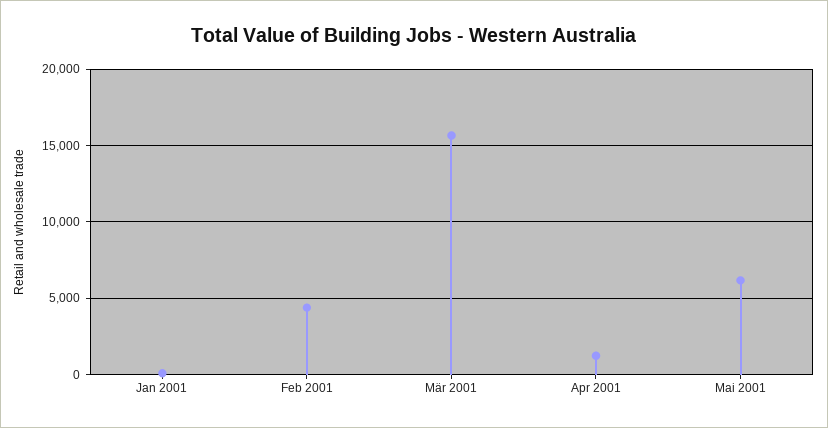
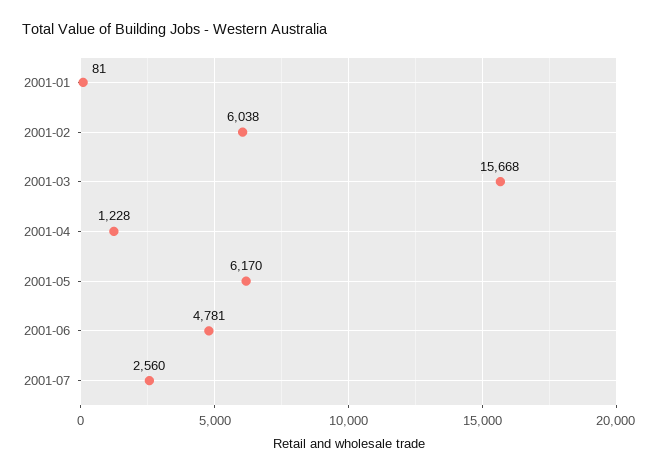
Feb 2001: 4500 -> 6038
2001-06: none -> 4781
2001-07: none -> 2560

